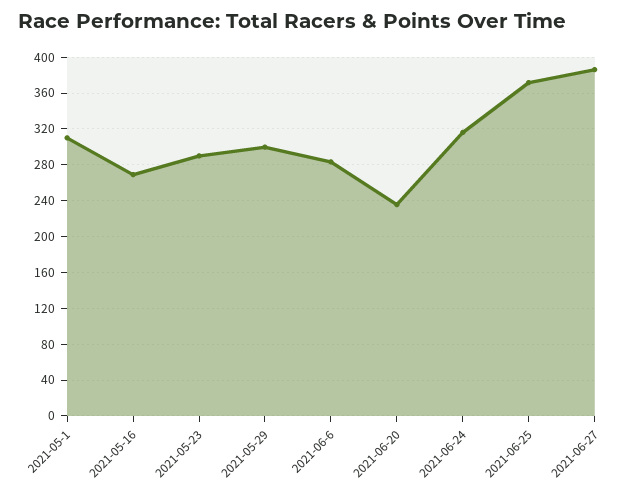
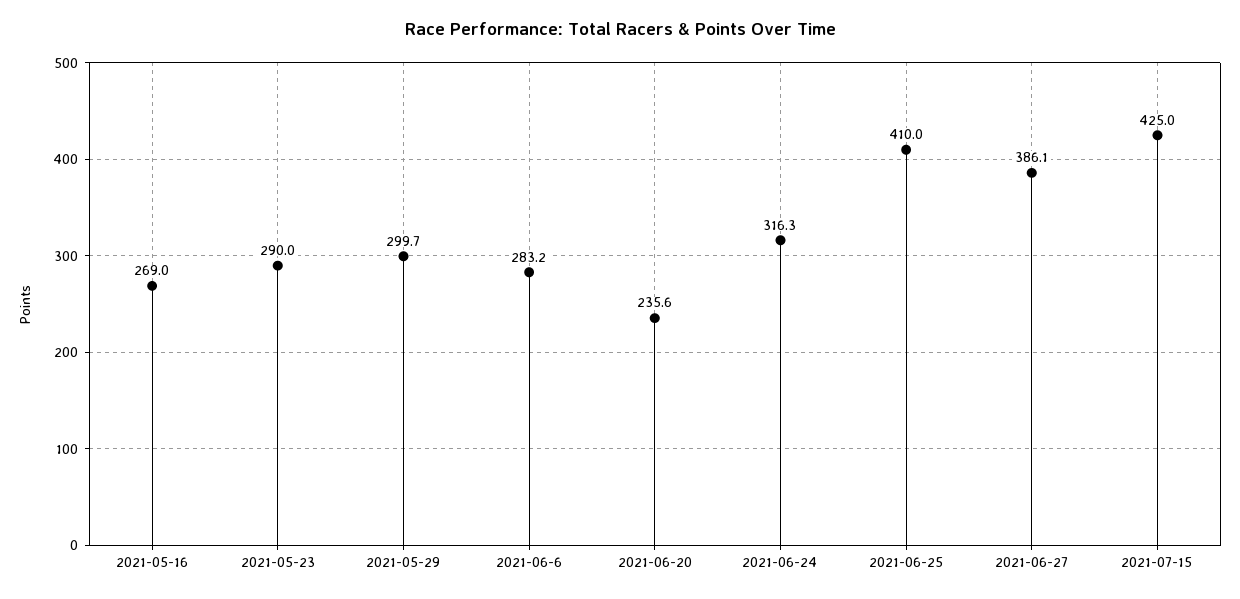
2021-05-1: 310 -> none
2021-06-25: 370 -> 410
2021-07-15: none -> 425

